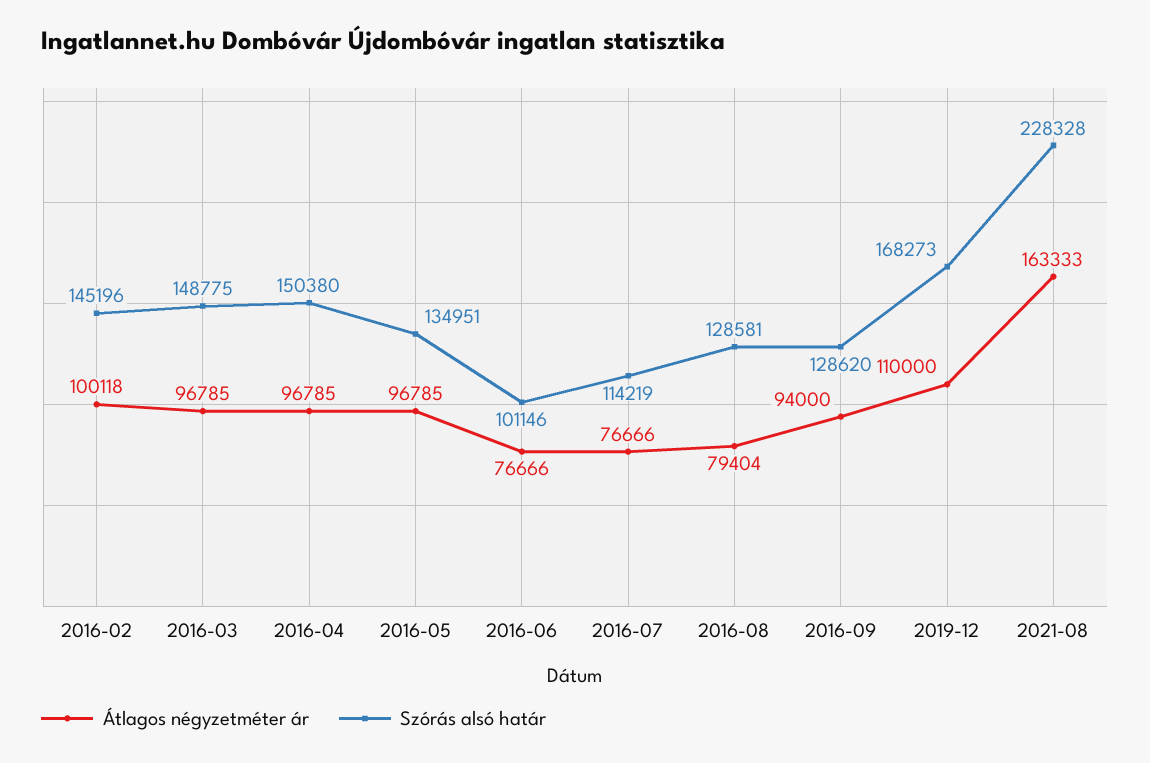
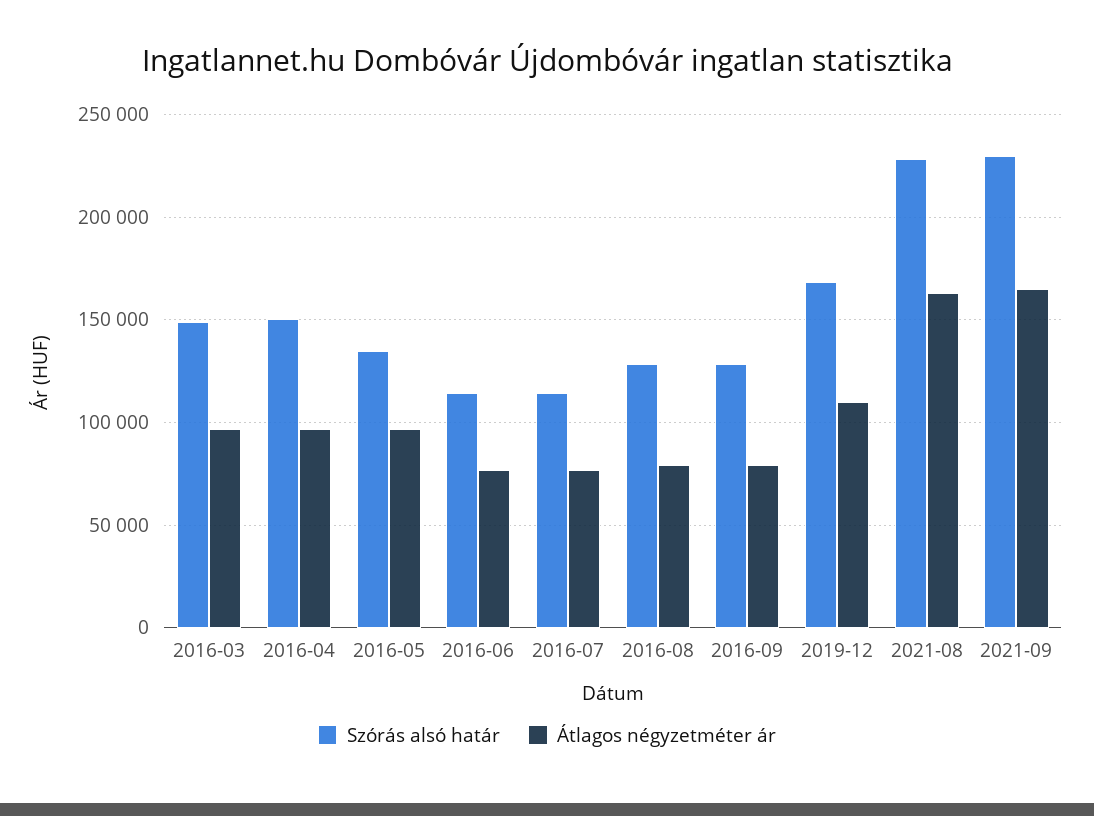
Átlagos négyzetméter ár, 2016-02: 100118 -> none
Szórás alsó határ, 2016-02: 145196 -> none
Szórás alsó határ, 2016-06: 101146 -> 115000
Átlagos négyzetméter ár, 2016-09: 94000 -> 80000
Szórás alsó határ, 2021-09: none -> 230000
Átlagos négyzetméter ár, 2021-09: none -> 165000

